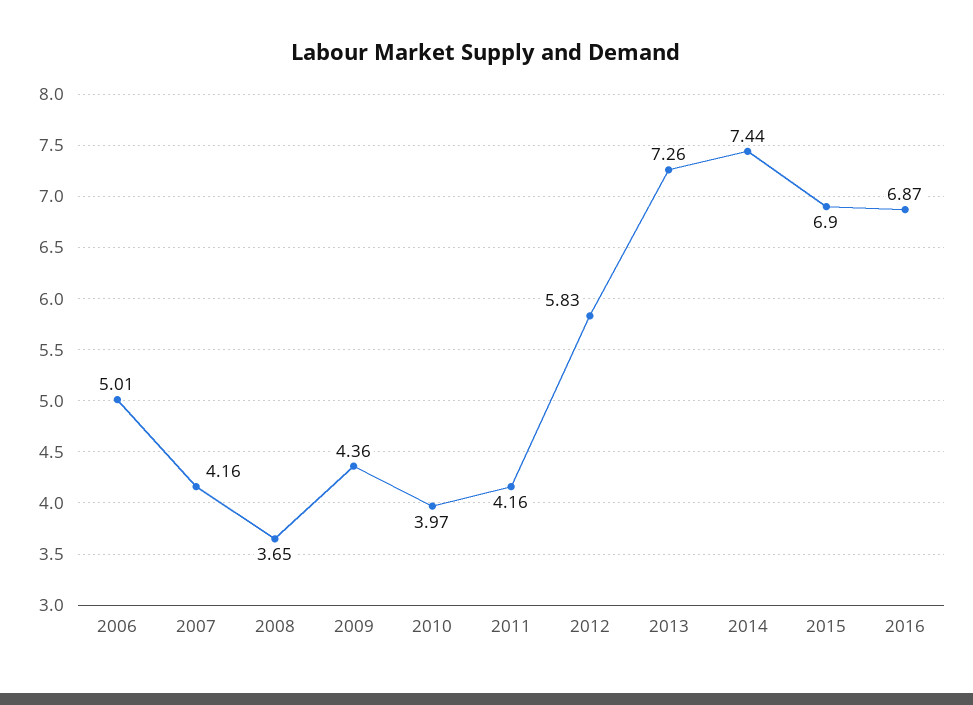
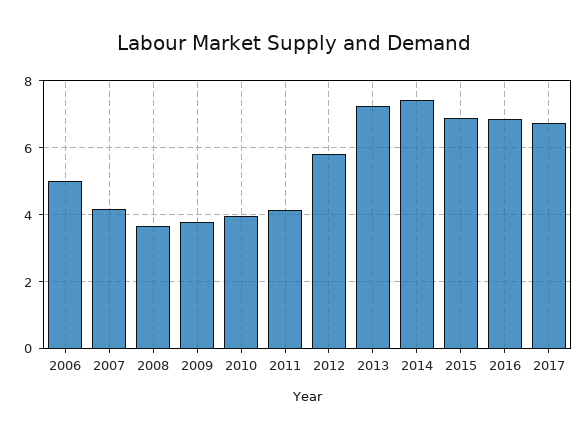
2009: 4.36 -> 3.8
2017: none -> 6.8

